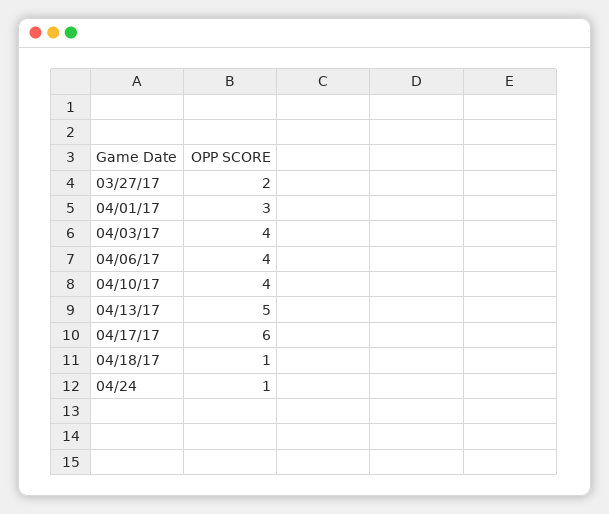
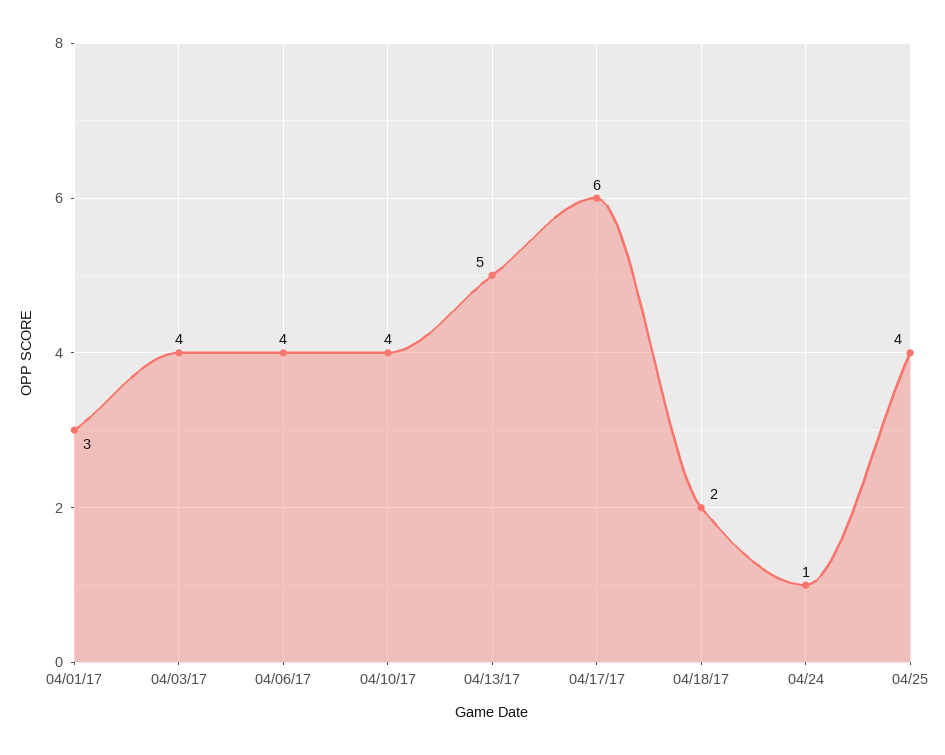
03/27/17: 2 -> none
04/18/17: 1 -> 2
04/25: none -> 4

